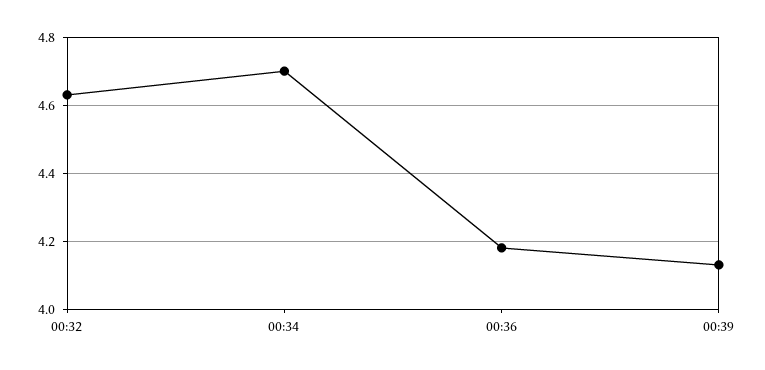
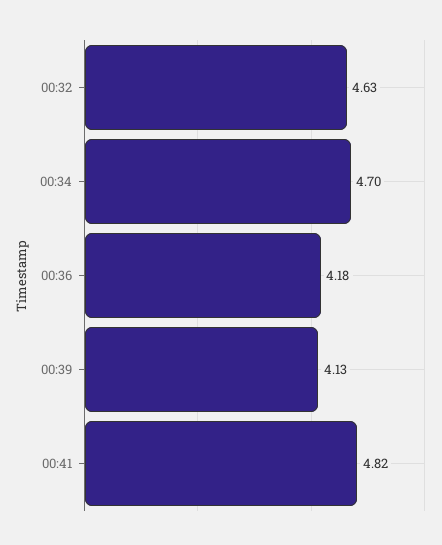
00:41: none -> 4.82

